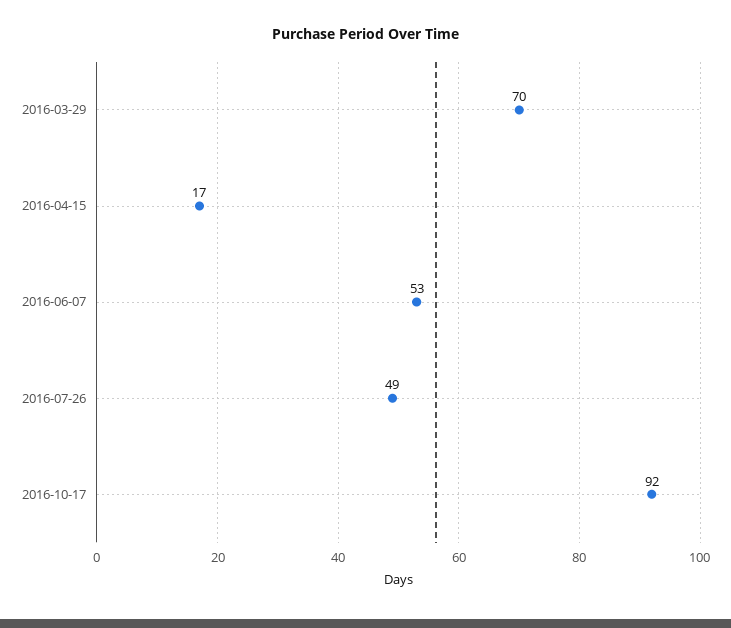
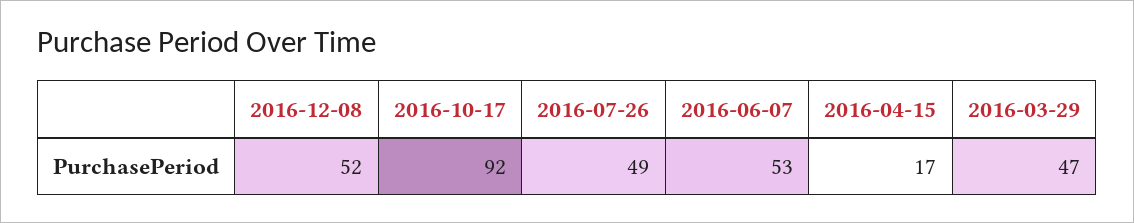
2016-03-29: 70 -> 47
2016-12-08: none -> 52

